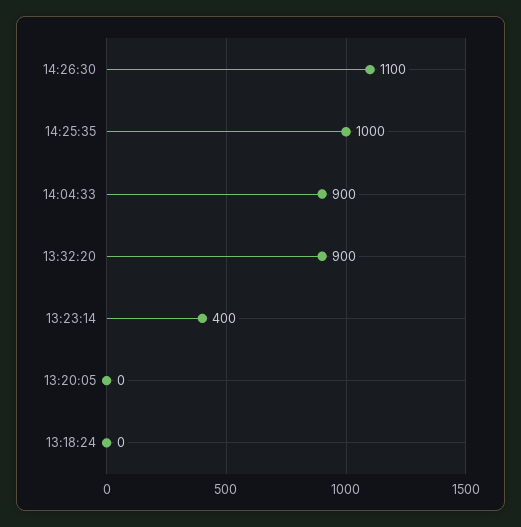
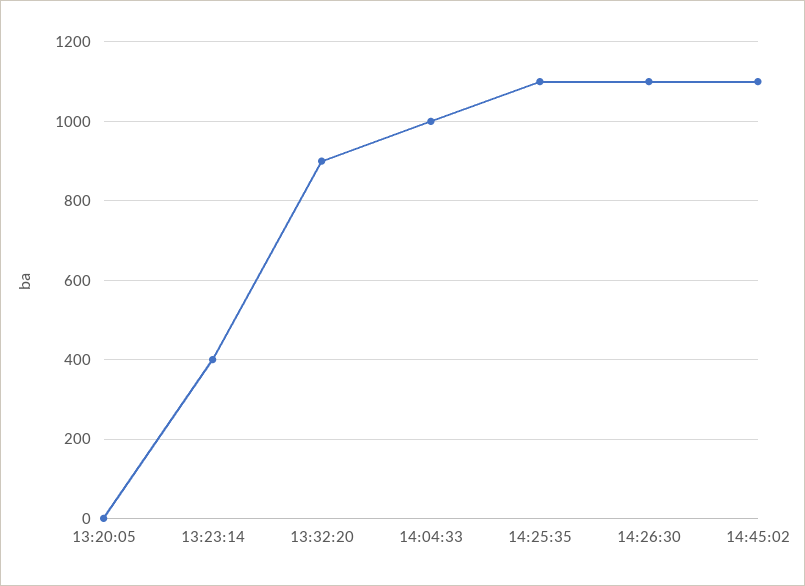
14:25:35: 1000 -> 1100
14:04:33: 900 -> 1000
13:18:24: 0 -> none
14:45:02: none -> 1100

